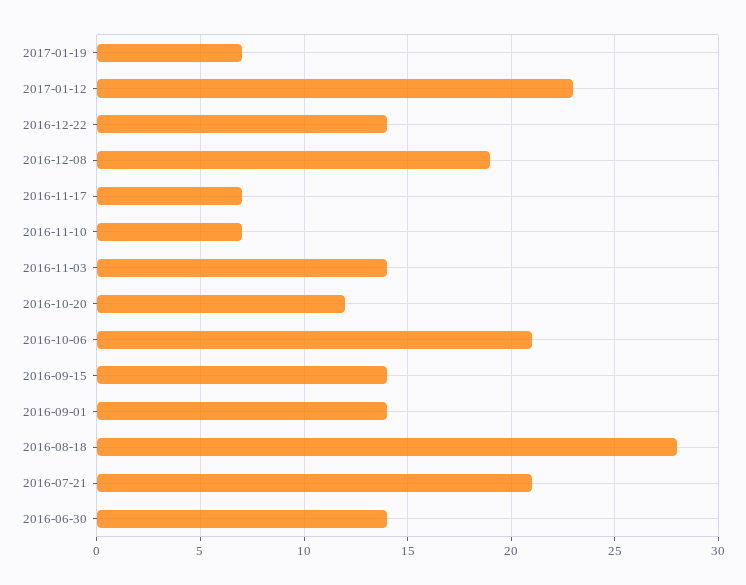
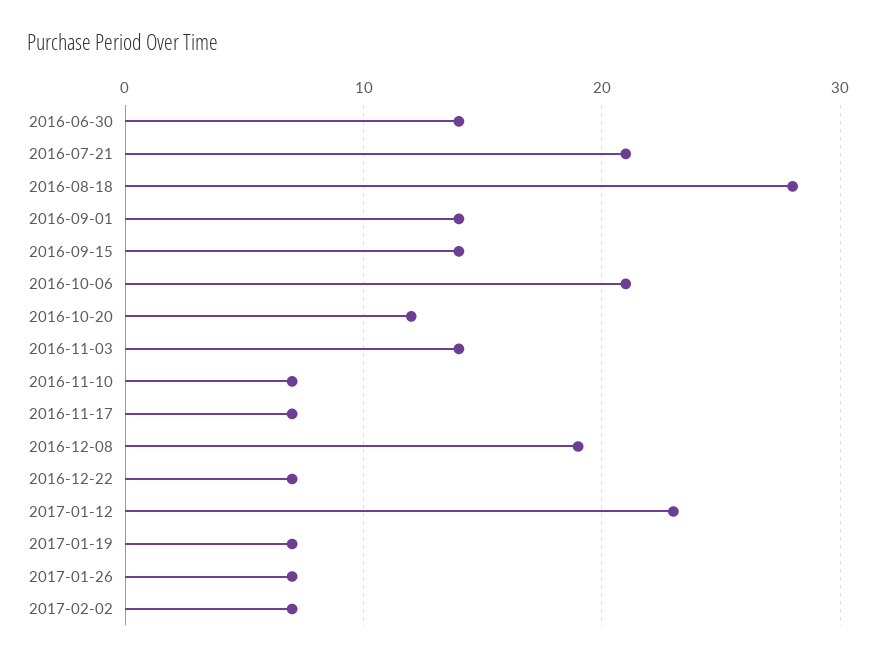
2016-12-22: 14 -> 7
2017-01-26: none -> 7
2017-02-02: none -> 7

